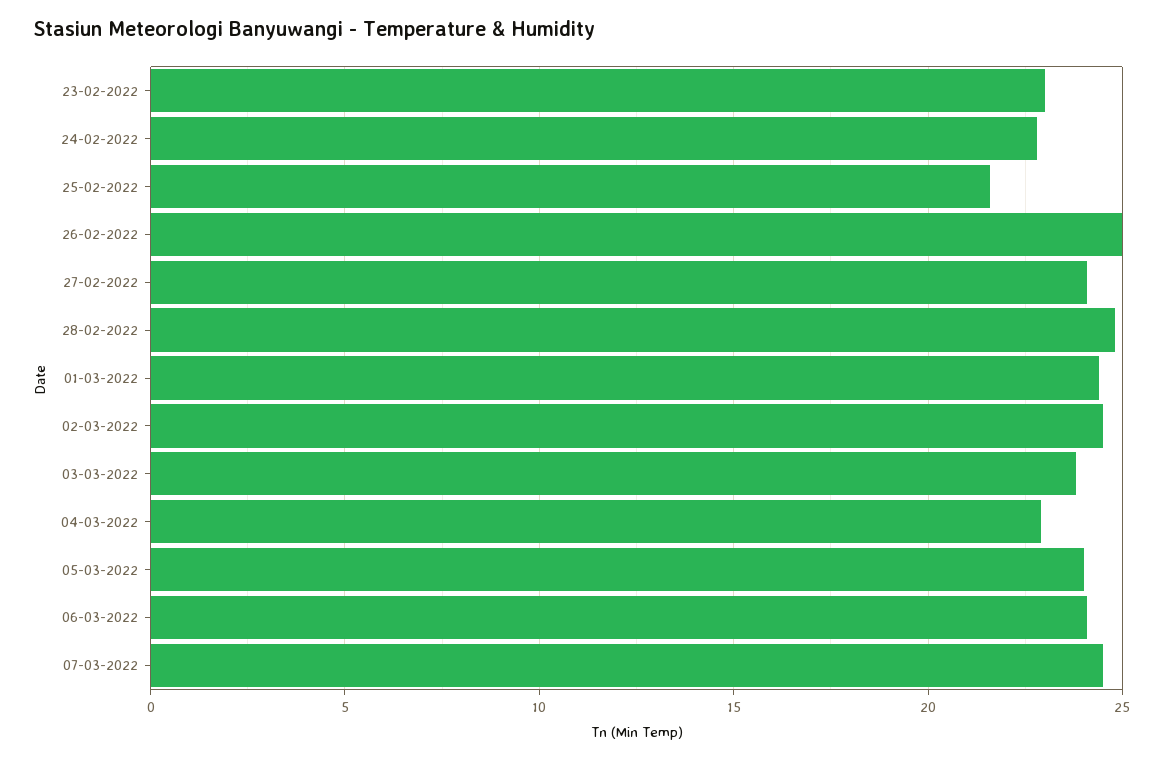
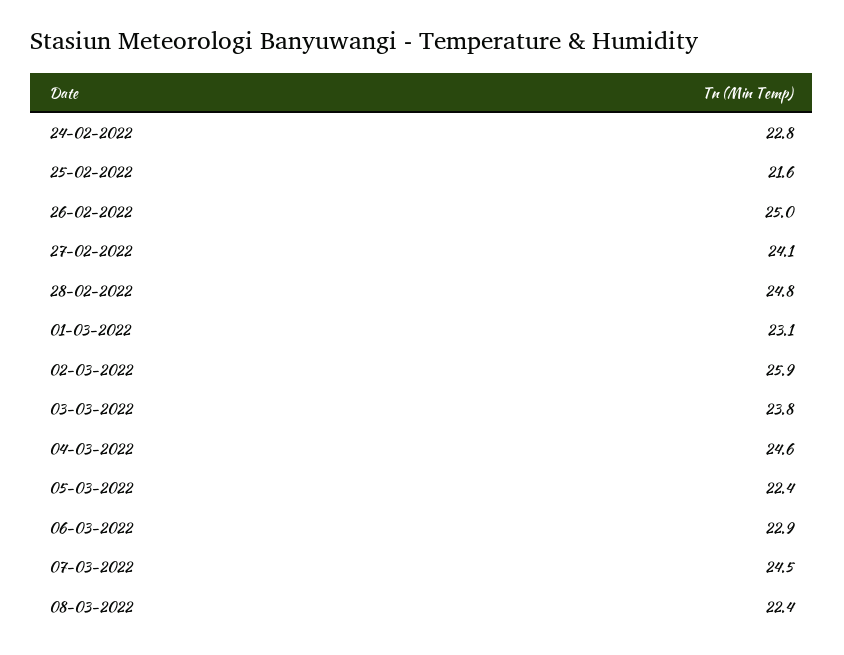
23-02-2022: 23 -> none
01-03-2022: 24.5 -> 23.1
02-03-2022: 24.5 -> 25.9
04-03-2022: 23 -> 24.6
05-03-2022: 24 -> 22.4
06-03-2022: 24 -> 22.9
08-03-2022: none -> 22.4

